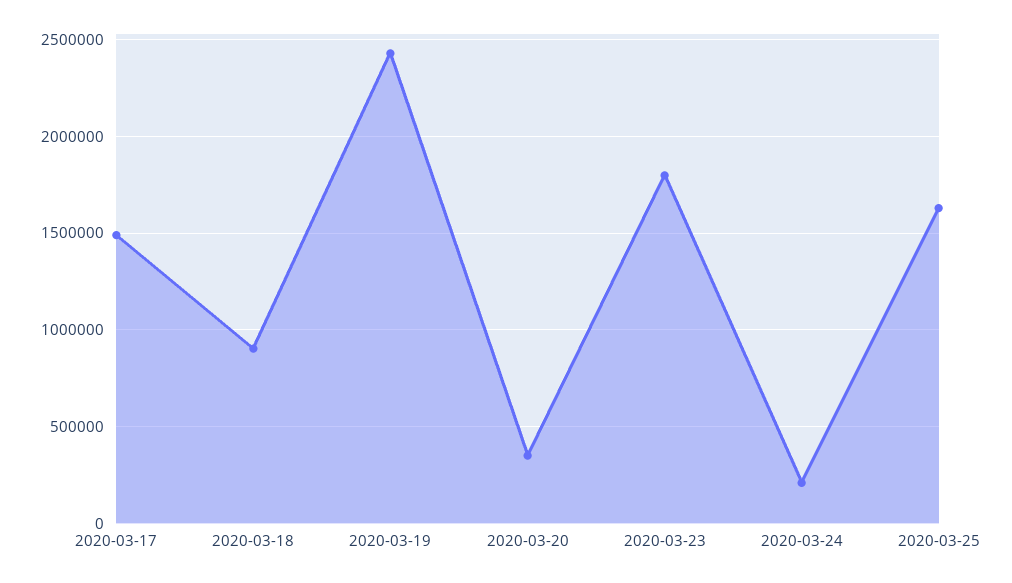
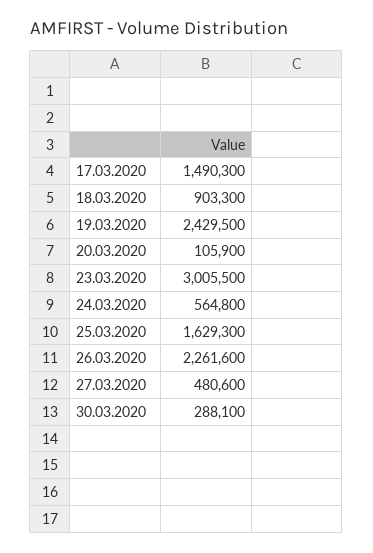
2020-03-20: 350000 -> 105900
2020-03-23: 1800000 -> 3005500
2020-03-24: 200000 -> 564800
26.03.2020: none -> 2261600
27.03.2020: none -> 480600
30.03.2020: none -> 288100

